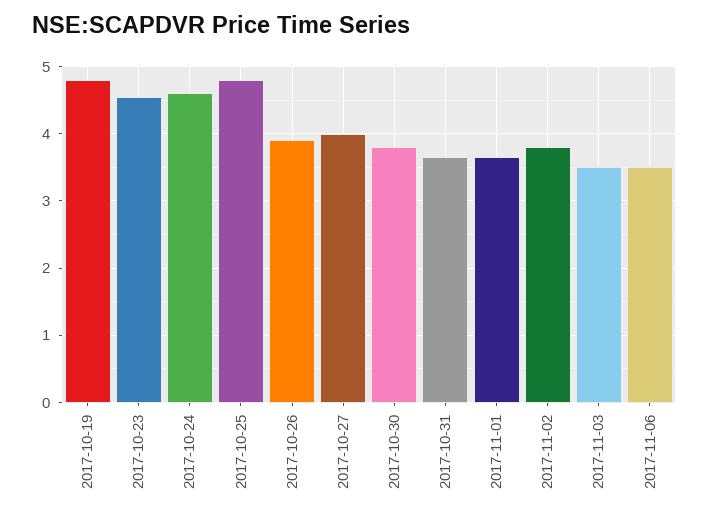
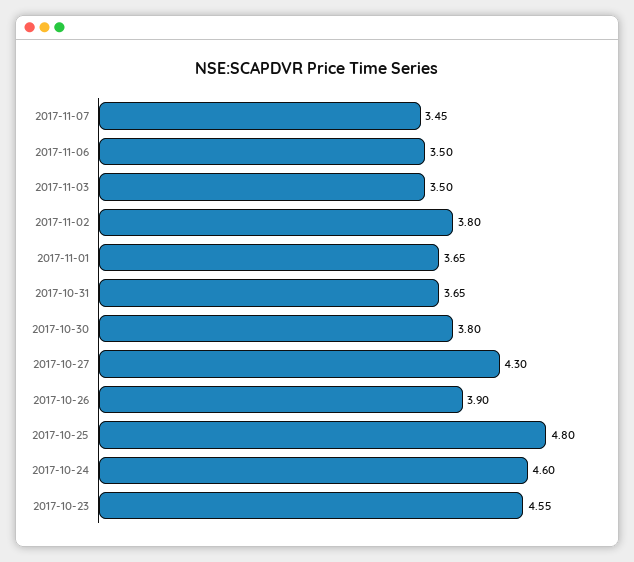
2017-10-19: 4.8 -> none
2017-10-27: 4 -> 4.3
2017-11-07: none -> 3.45

